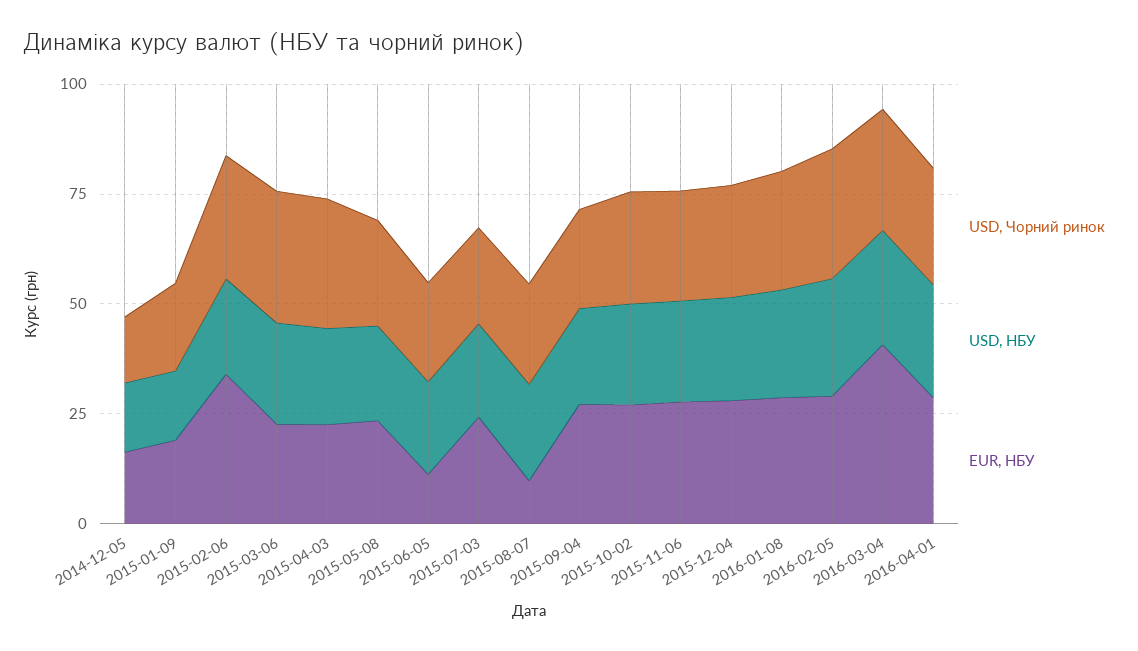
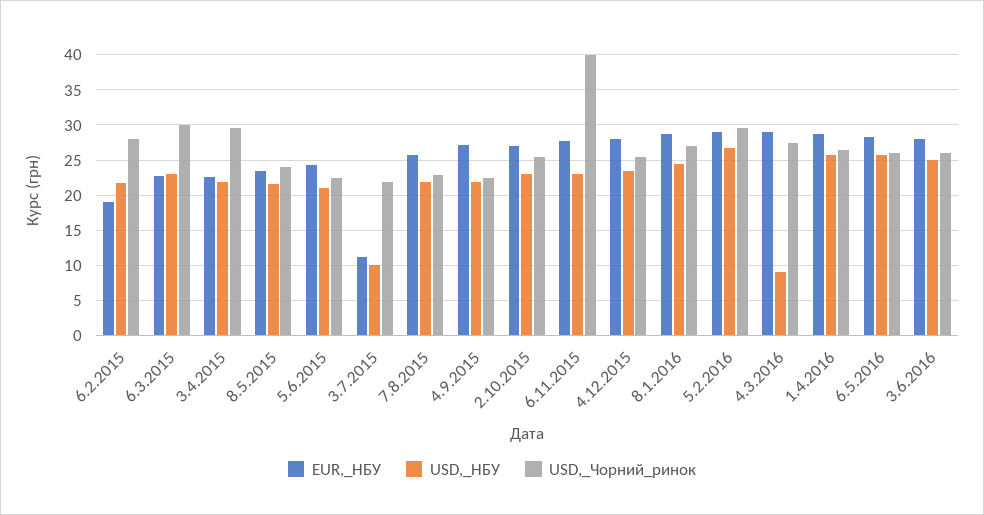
USD, Чорний ринок, 2014-12-05: 15 -> none
USD, НБУ, 2014-12-05: 15 -> none
EUR, НБУ, 2014-12-05: 15 -> none
USD, Чорний ринок, 2015-01-09: 20 -> none
USD, НБУ, 2015-01-09: 15 -> none
EUR, НБУ, 2015-01-09: 20 -> none
EUR, НБУ, 2015-02-06: 35 -> 19
EUR, НБУ, 2015-06-05: 10 -> 24
USD, НБУ, 2015-07-03: 20 -> 10
EUR, НБУ, 2015-07-03: 25 -> 11
EUR, НБУ, 2015-08-07: 10 -> 26
USD, Чорний ринок, 2015-11-06: 25 -> 40
USD, НБУ, 2016-03-04: 25 -> 9
EUR, НБУ, 2016-03-04: 40 -> 29
EUR, НБУ, 6.5.2016: none -> 28
USD, НБУ, 6.5.2016: none -> 26
USD, Чорний ринок, 6.5.2016: none -> 26
EUR, НБУ, 3.6.2016: none -> 28
USD, НБУ, 3.6.2016: none -> 25
USD, Чорний ринок, 3.6.2016: none -> 26

